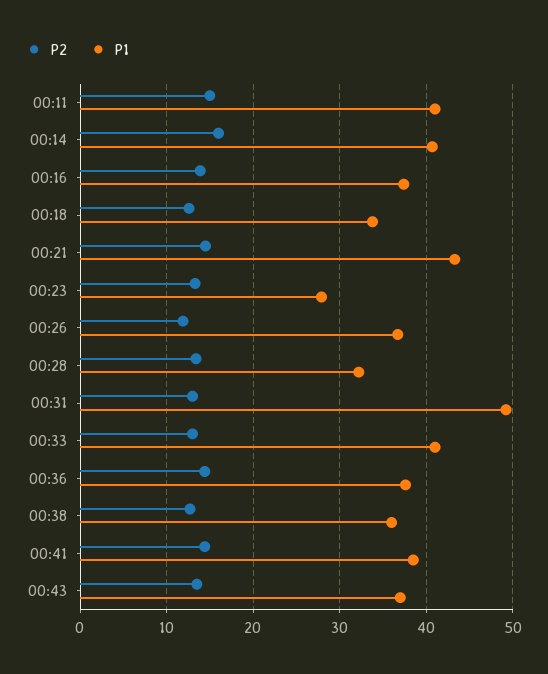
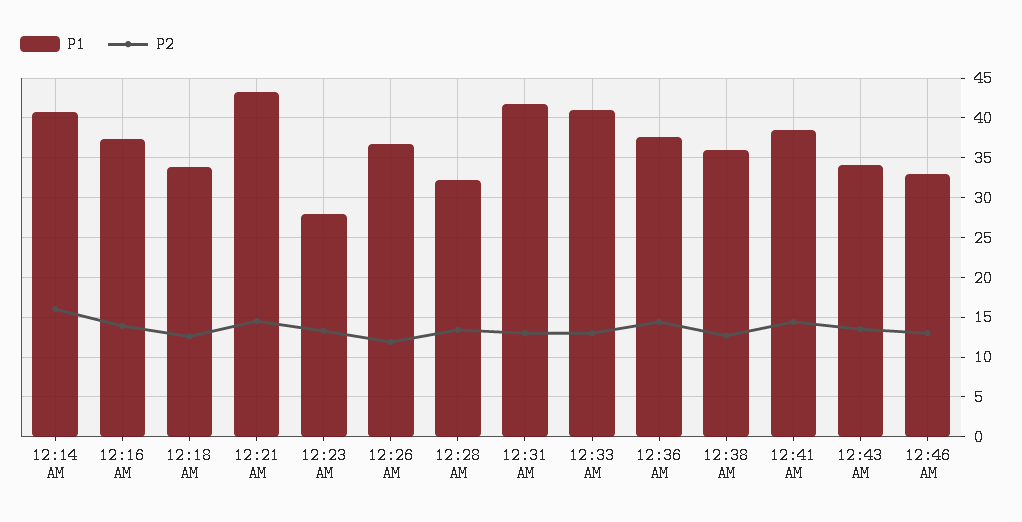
P2, 00:11: 15 -> none
P1, 00:11: 41 -> none
P1, 00:31: 49 -> 42
P1, 00:43: 37 -> 34
P1, 12:46 AM: none -> 33
P2, 12:46 AM: none -> 13

